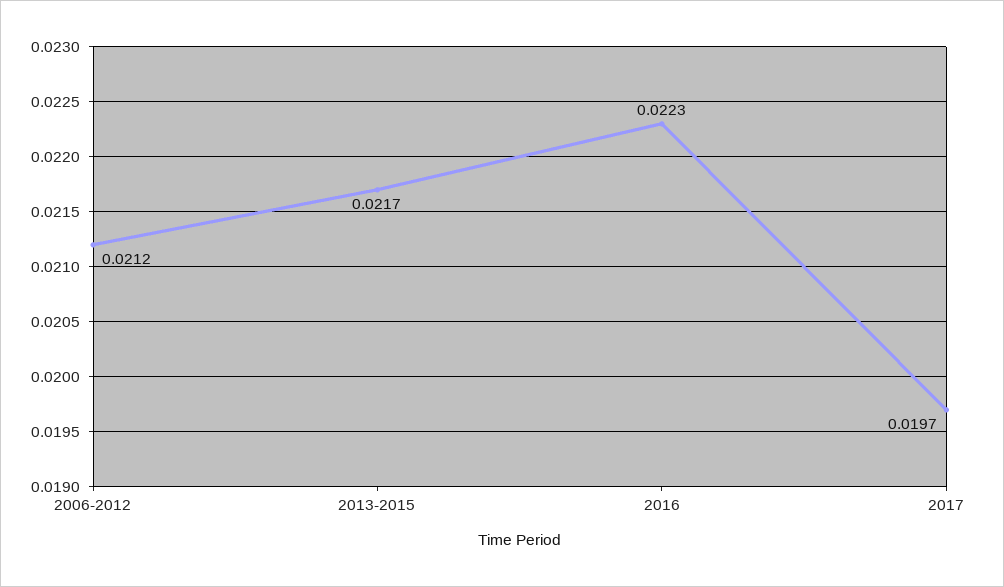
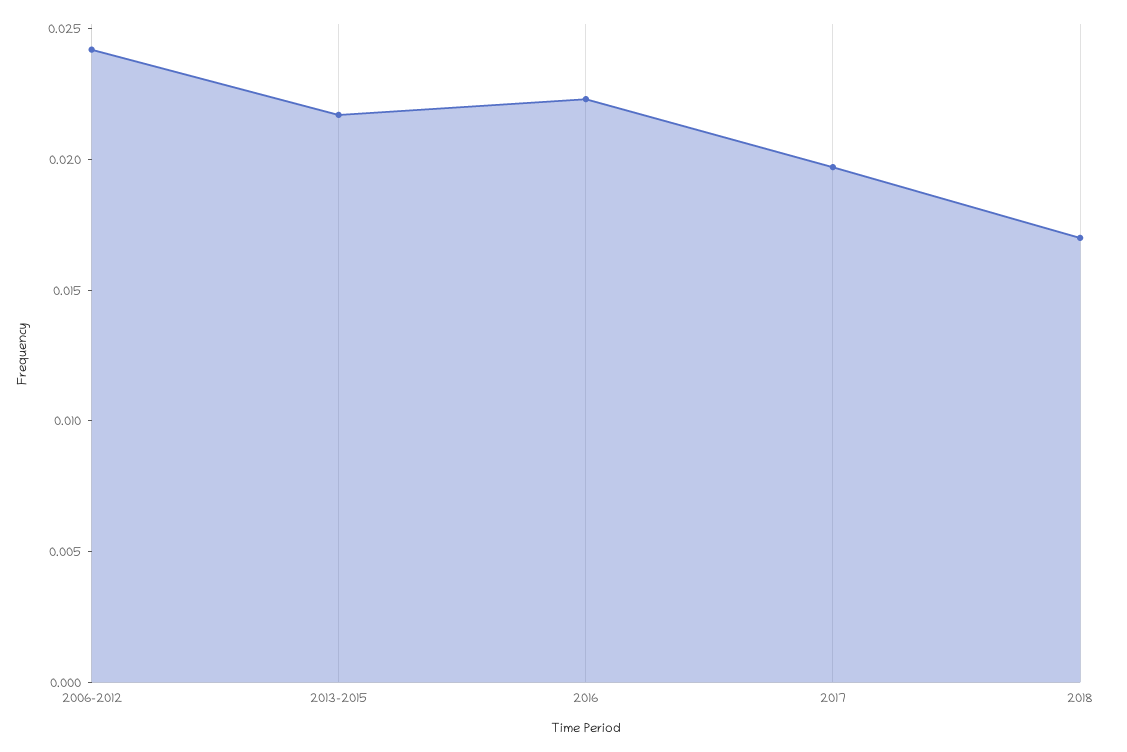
2006-2012: 0.0212 -> 0.024
2018: none -> 0.017

